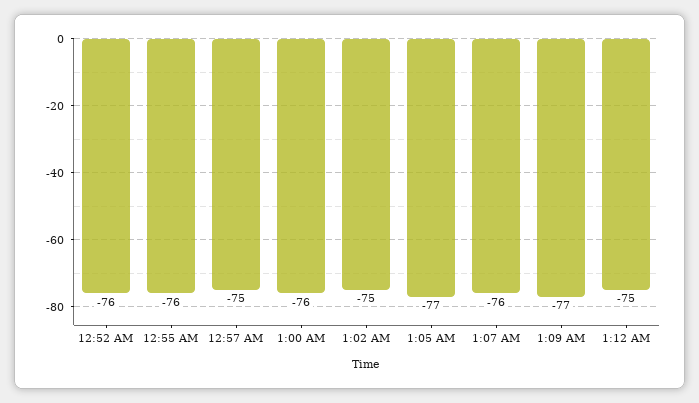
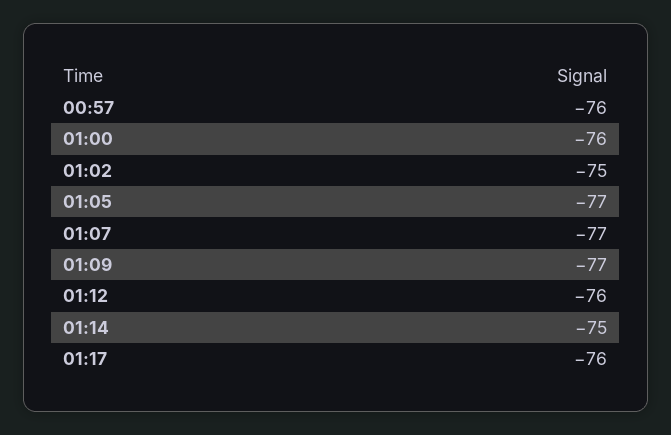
12:52 AM: -76 -> none
12:55 AM: -76 -> none
12:57 AM: -75 -> -76
1:07 AM: -76 -> -77
1:12 AM: -75 -> -76
01:14: none -> -75
01:17: none -> -76

